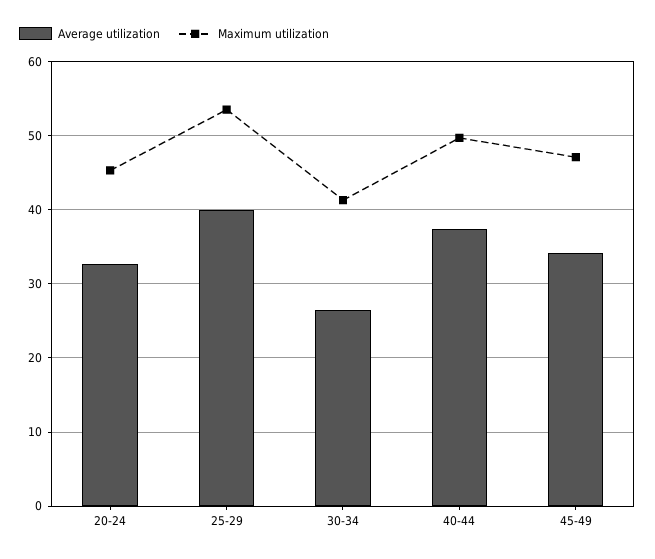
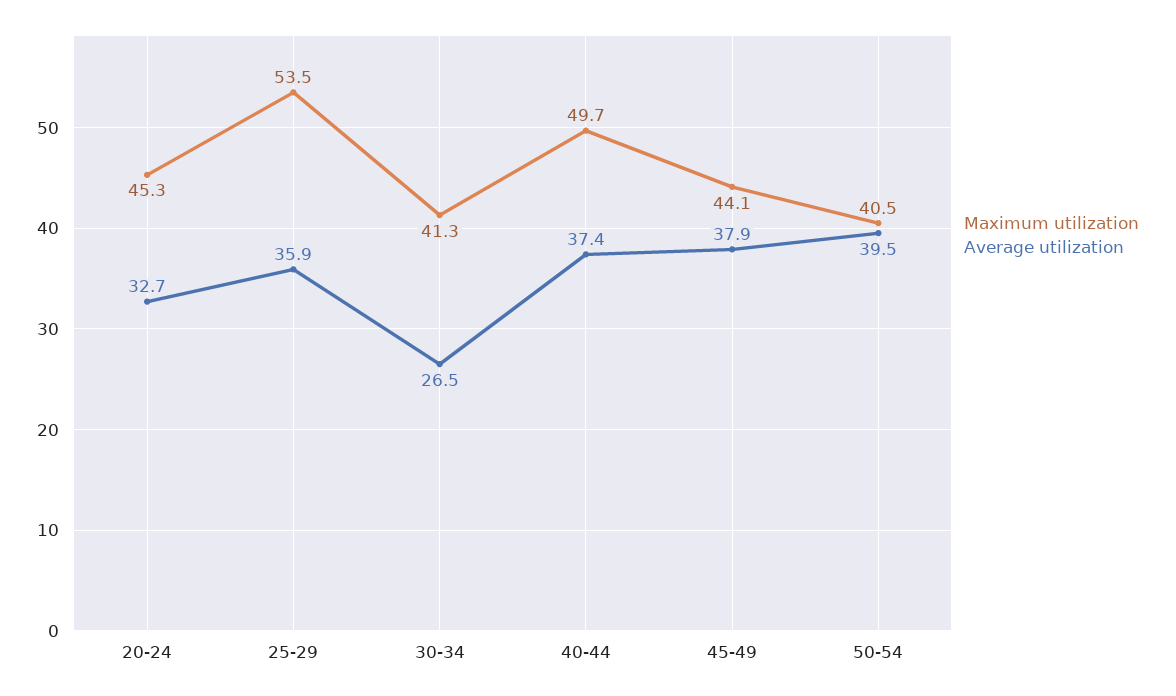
Average utilization, 25-29: 40 -> 35.9
Average utilization, 45-49: 34 -> 37.9
Maximum utilization, 45-49: 47 -> 44.1
Maximum utilization, 50-54: none -> 40.5
Average utilization, 50-54: none -> 39.5

